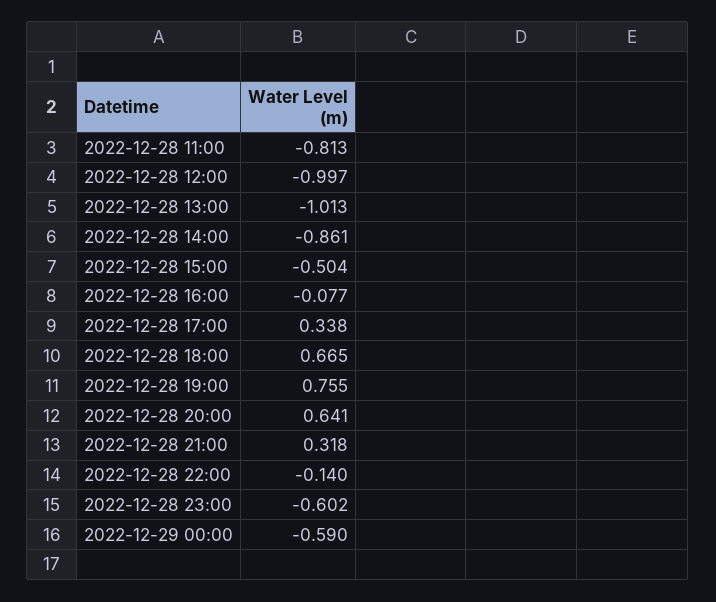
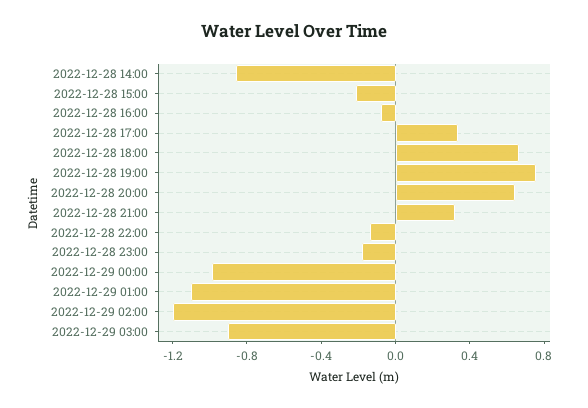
2022-12-28 11:00: -0.813 -> none
2022-12-28 12:00: -0.997 -> none
2022-12-28 13:00: -1.013 -> none
2022-12-28 15:00: -0.504 -> -0.2
2022-12-28 23:00: -0.602 -> -0.2
2022-12-29 00:00: -0.59 -> -1
2022-12-29 01:00: none -> -1.1
2022-12-29 02:00: none -> -1.2
2022-12-29 03:00: none -> -0.9

